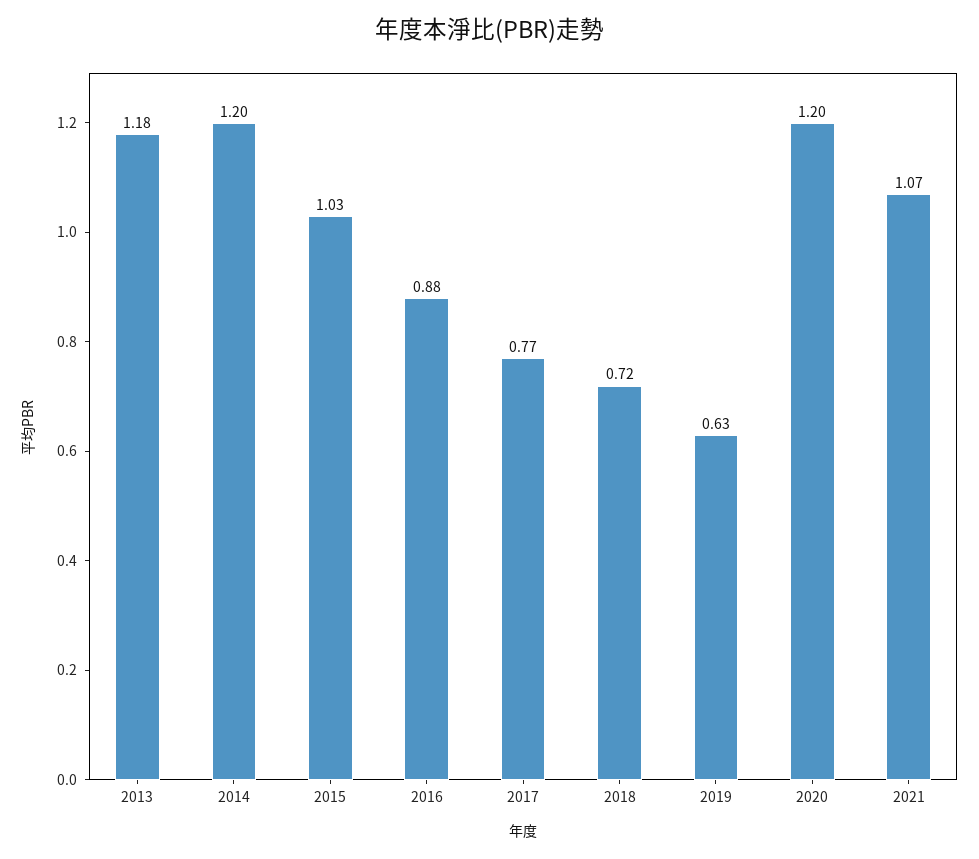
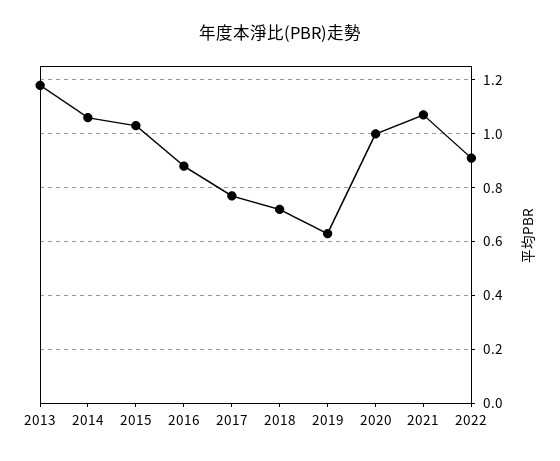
2014: 1.2 -> 1.05
2020: 1.2 -> 1
2022: none -> 0.9

